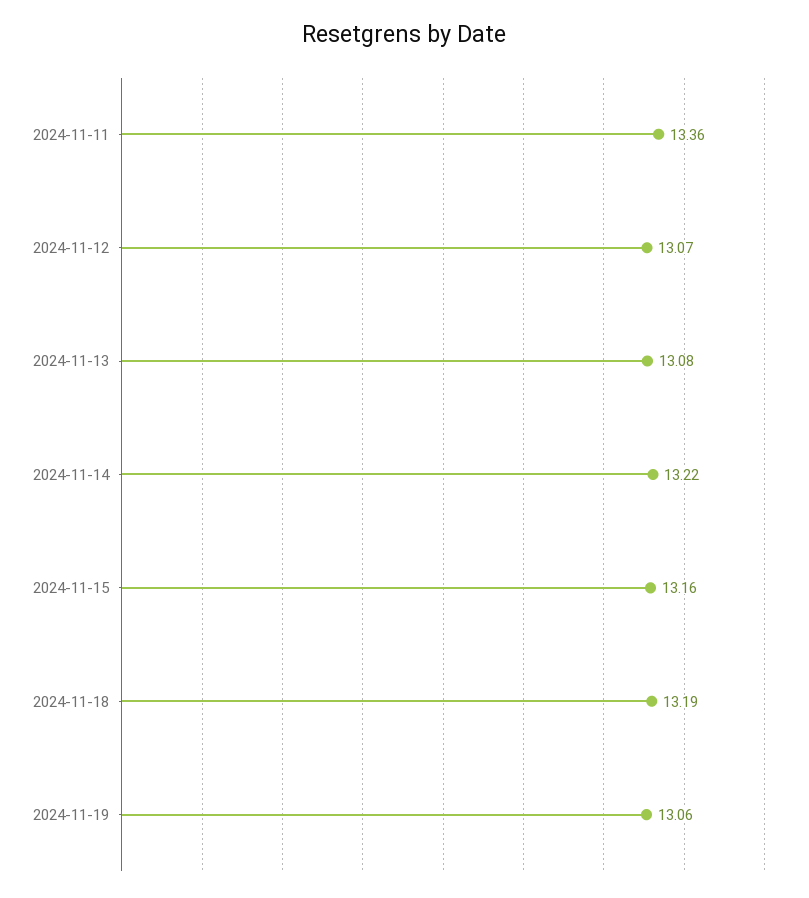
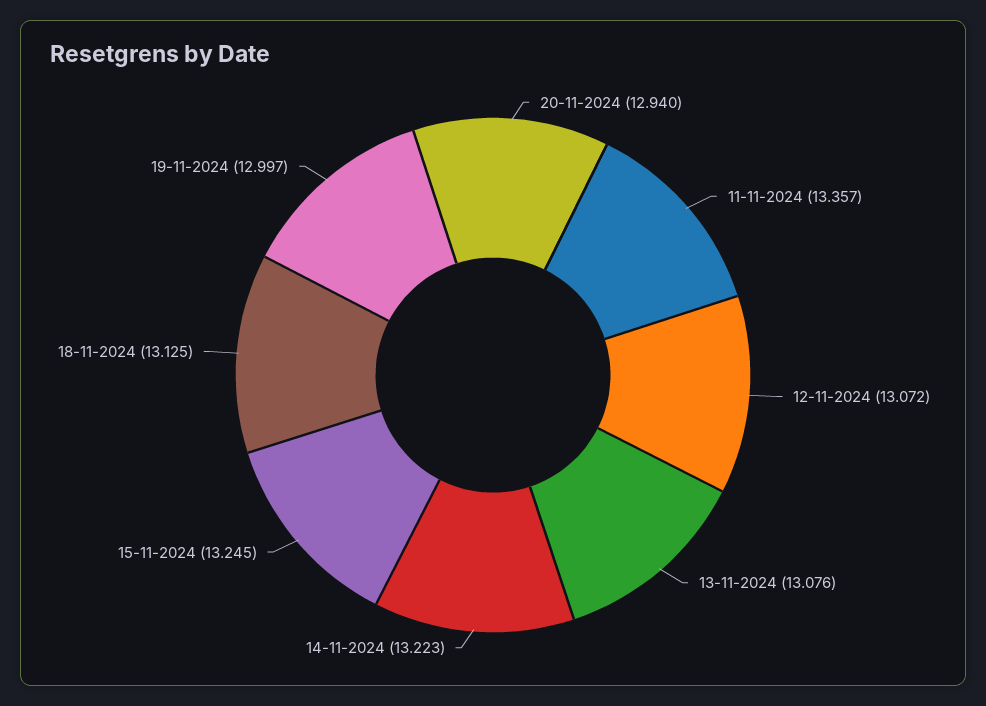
2024-11-15: 13.16 -> 13.245
2024-11-18: 13.19 -> 13.125
2024-11-19: 13.06 -> 12.997
20-11-2024: none -> 12.94

